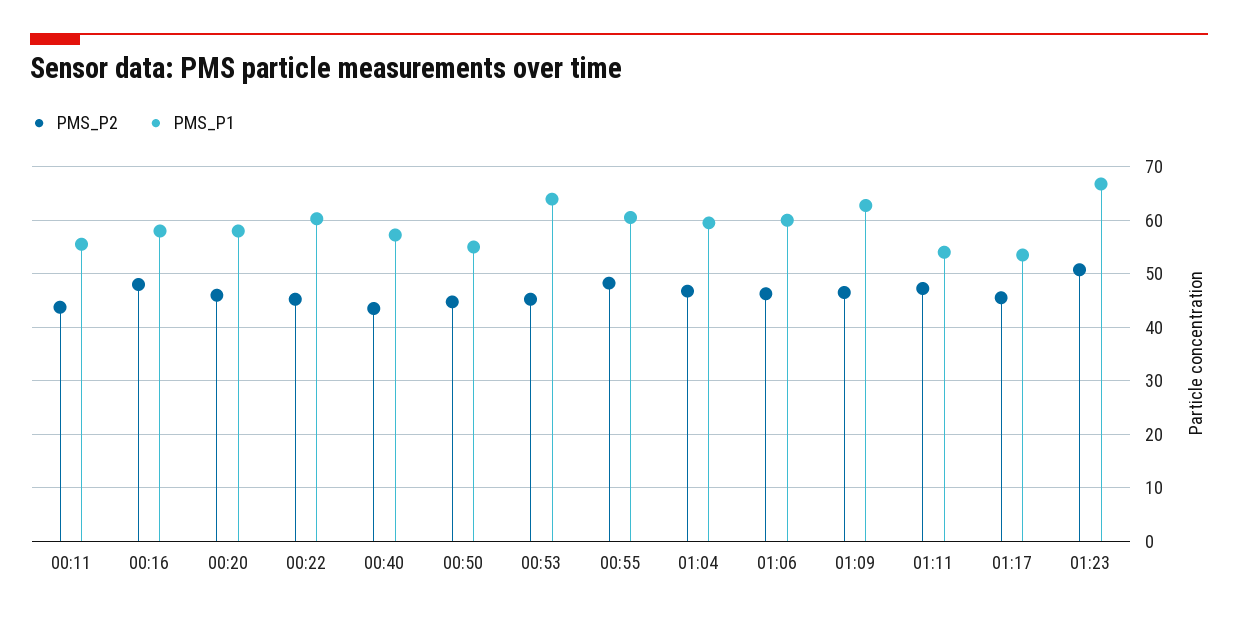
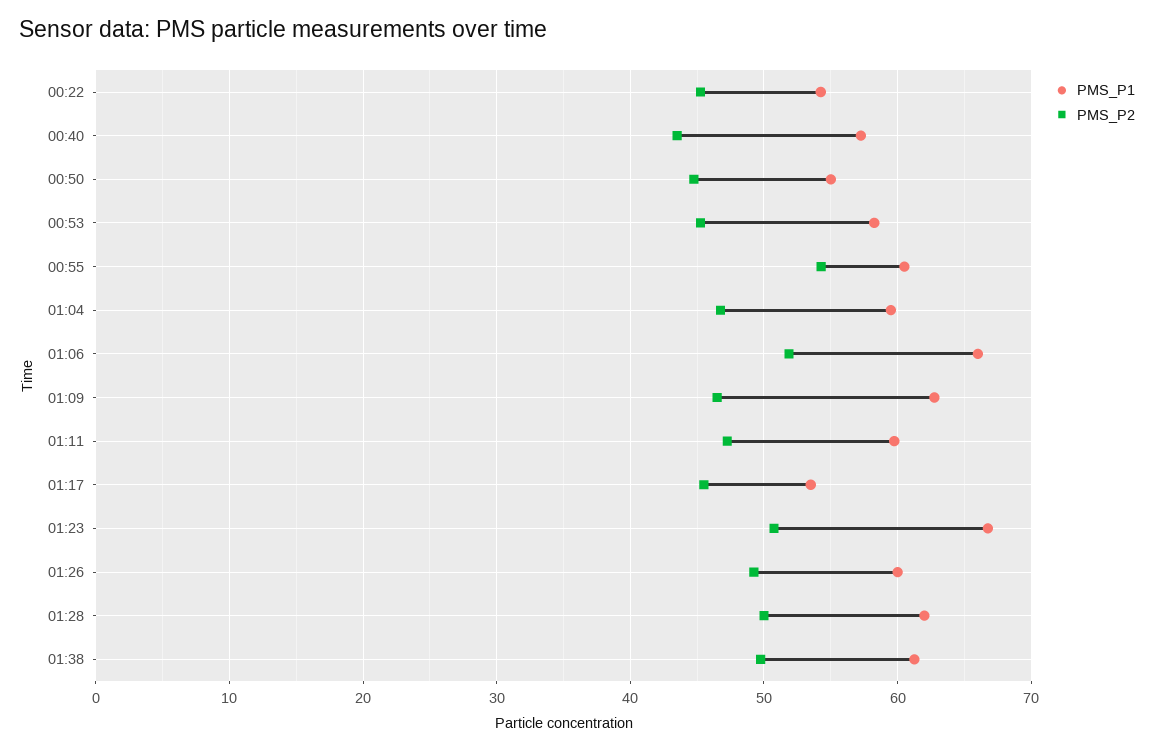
PMS_P2, 00:11: 44 -> none
PMS_P1, 00:11: 56 -> none
PMS_P2, 00:16: 48 -> none
PMS_P1, 00:16: 58 -> none
PMS_P2, 00:20: 46 -> none
PMS_P1, 00:20: 58 -> none
PMS_P1, 00:22: 60 -> 54
PMS_P1, 00:53: 64 -> 58
PMS_P2, 00:55: 48 -> 54
PMS_P2, 01:06: 46 -> 52
PMS_P1, 01:06: 60 -> 66
PMS_P1, 01:11: 54 -> 60
PMS_P1, 01:26: none -> 60
PMS_P2, 01:26: none -> 49
PMS_P1, 01:28: none -> 62
PMS_P2, 01:28: none -> 50
PMS_P1, 01:38: none -> 61
PMS_P2, 01:38: none -> 50

